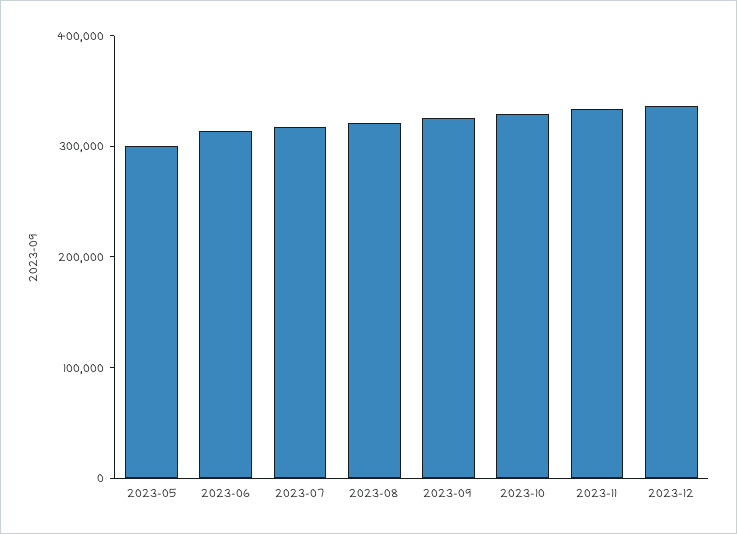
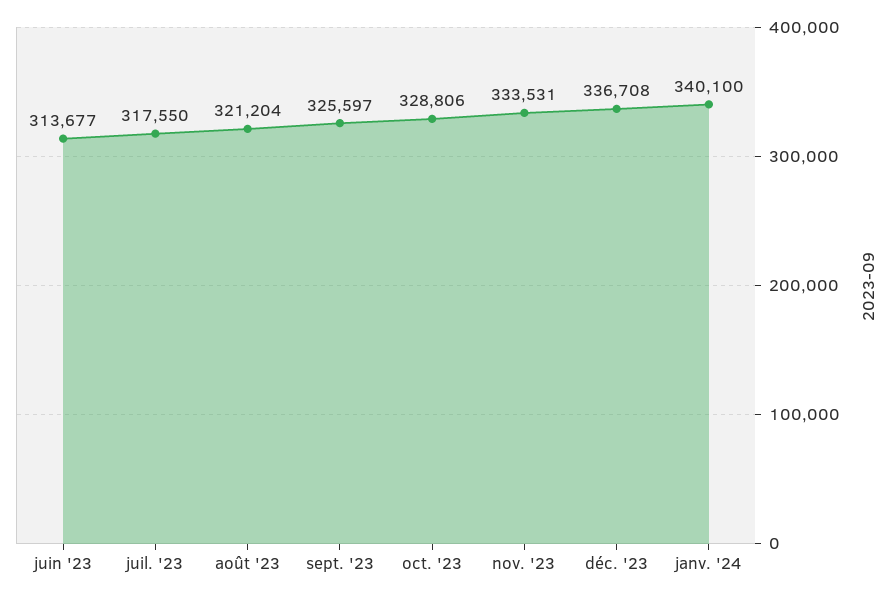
2023-05: 300000 -> none
janv. '24: none -> 340100

